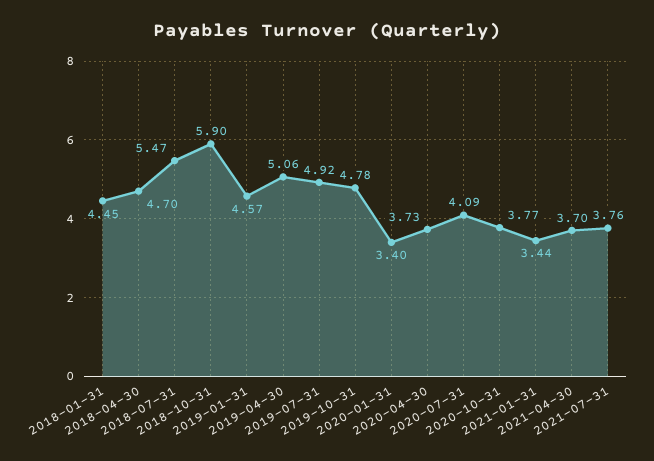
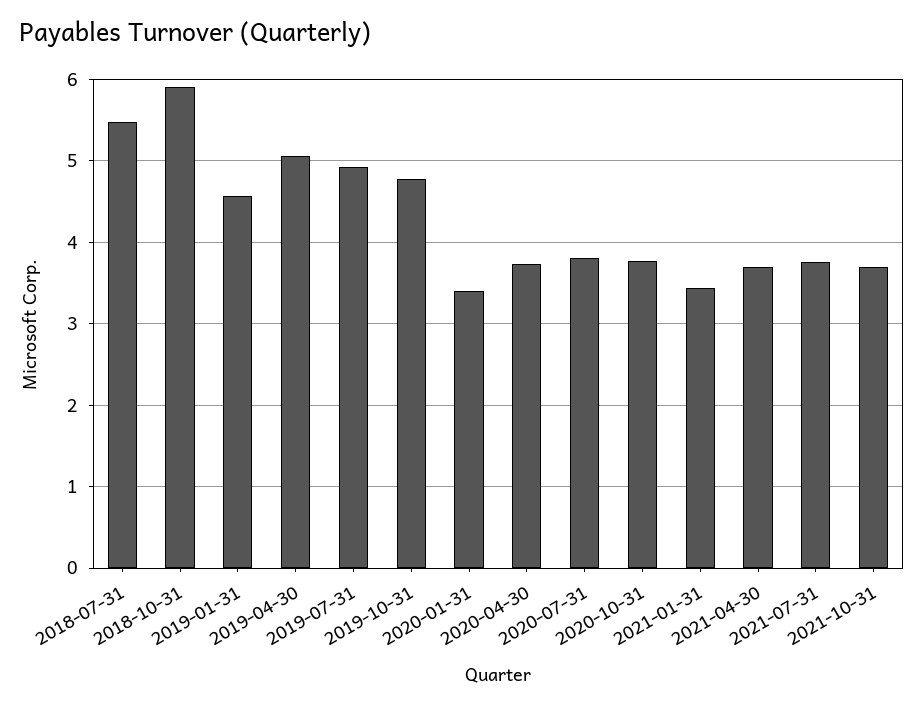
2018-01-31: 4.45 -> none
2018-04-30: 4.7 -> none
2020-07-31: 4.09 -> 3.8
2021-10-31: none -> 3.7

